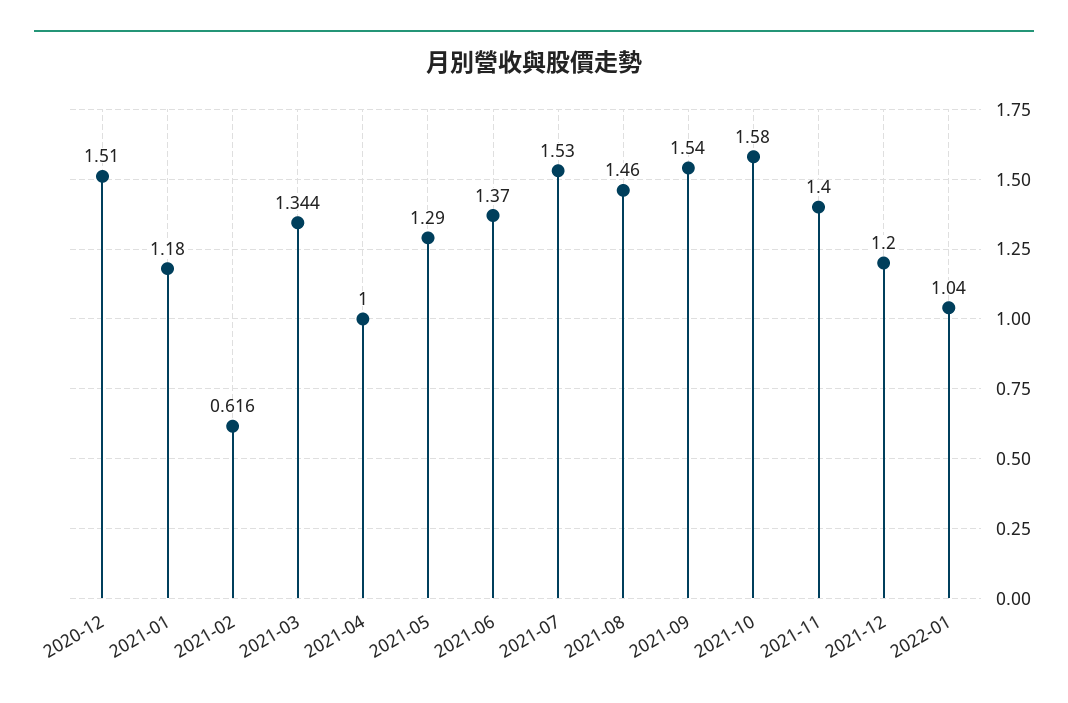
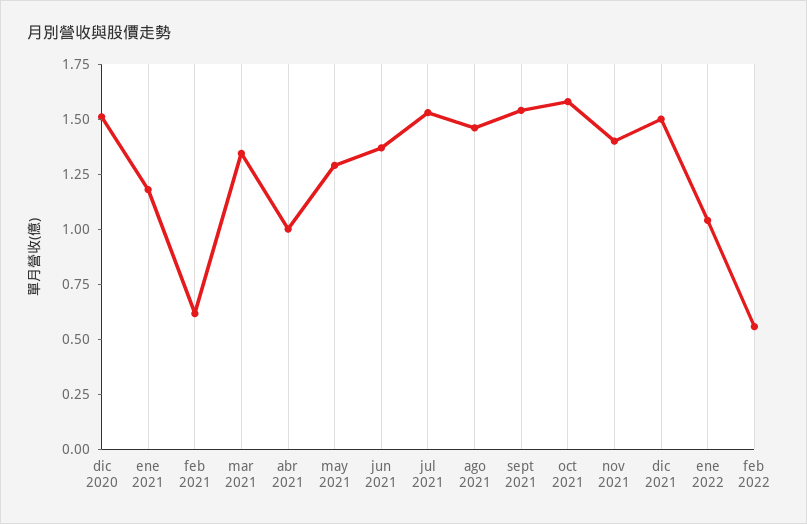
2021-12: 1.2 -> 1.5
feb 2022: none -> 0.55

